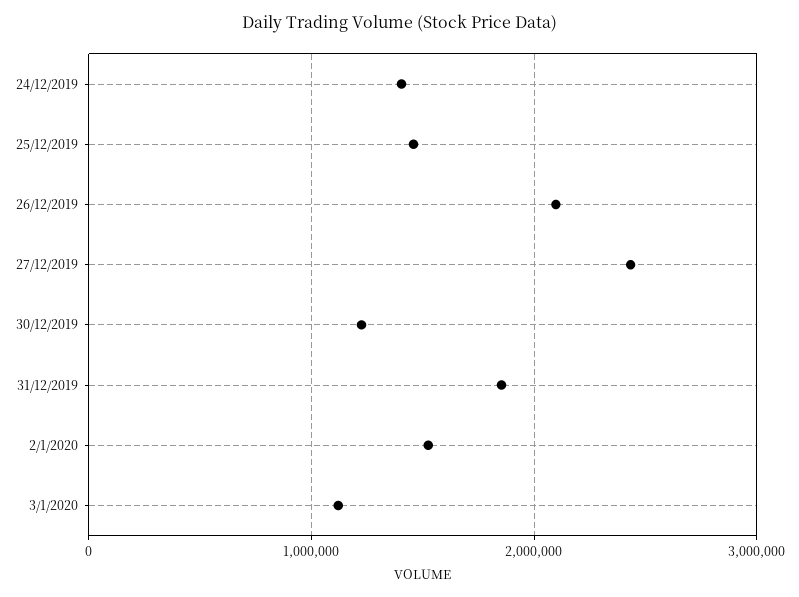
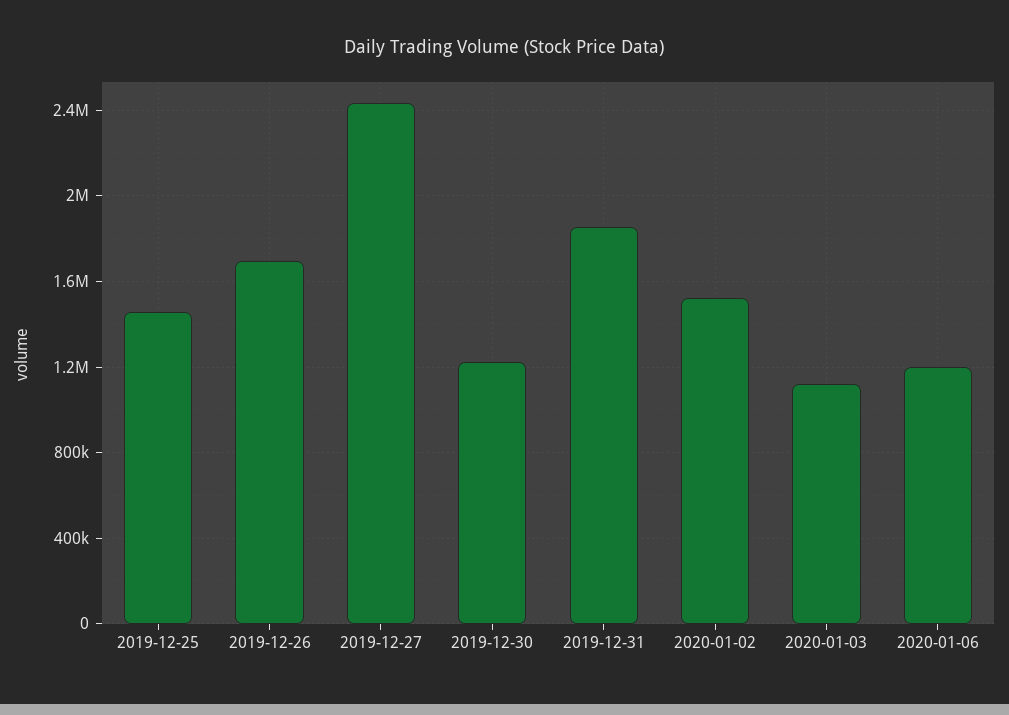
24/12/2019: 1400000 -> none
26/12/2019: 2100000 -> 1700000
2020-01-06: none -> 1200000

